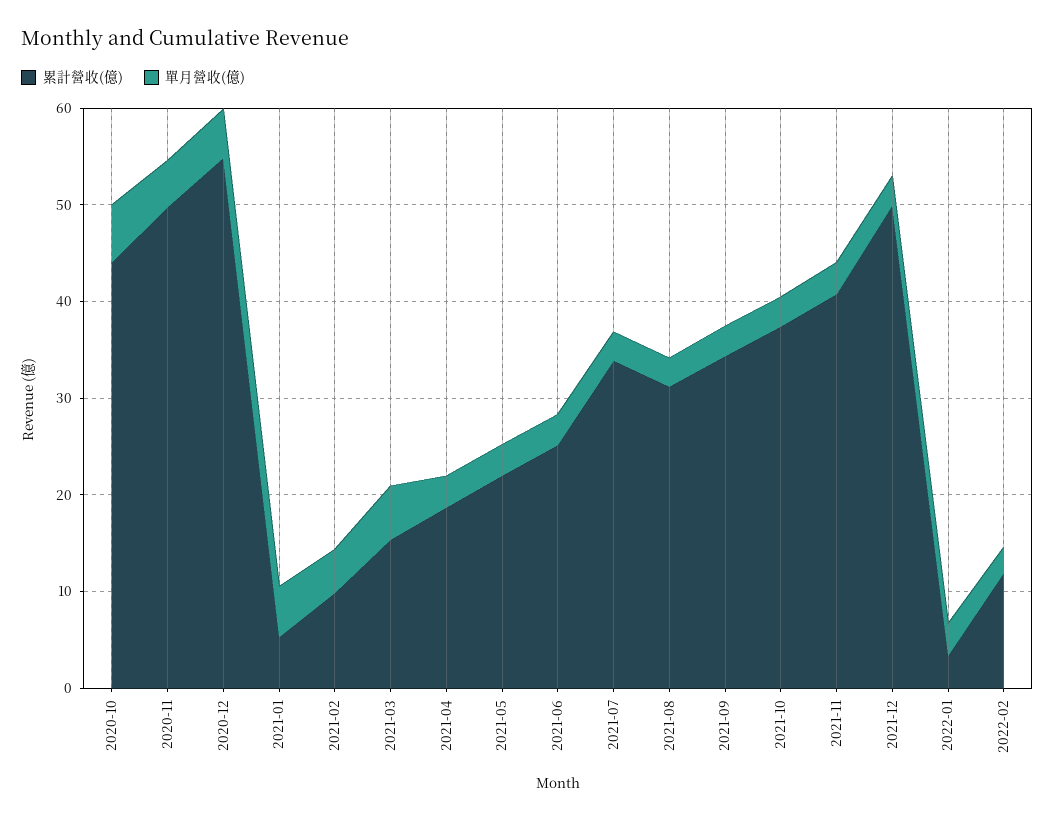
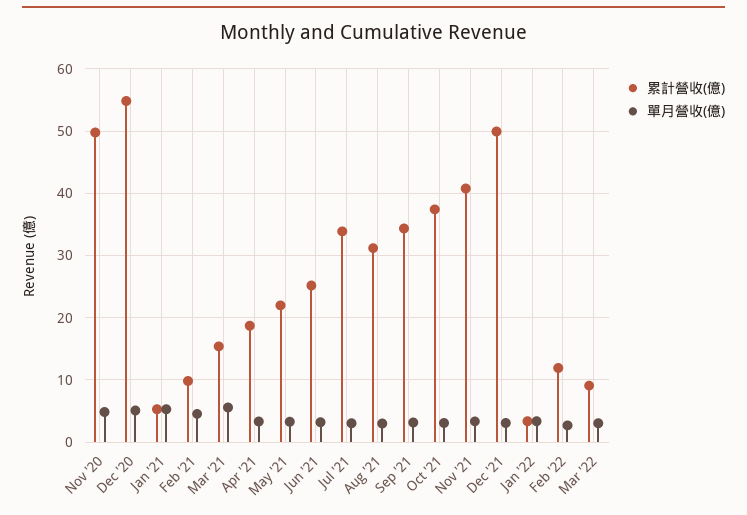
累計營收(億), 2020-10: 44 -> none
單月營收(億), 2020-10: 6 -> none
累計營收(億), Mar '22: none -> 9
單月營收(億), Mar '22: none -> 3

